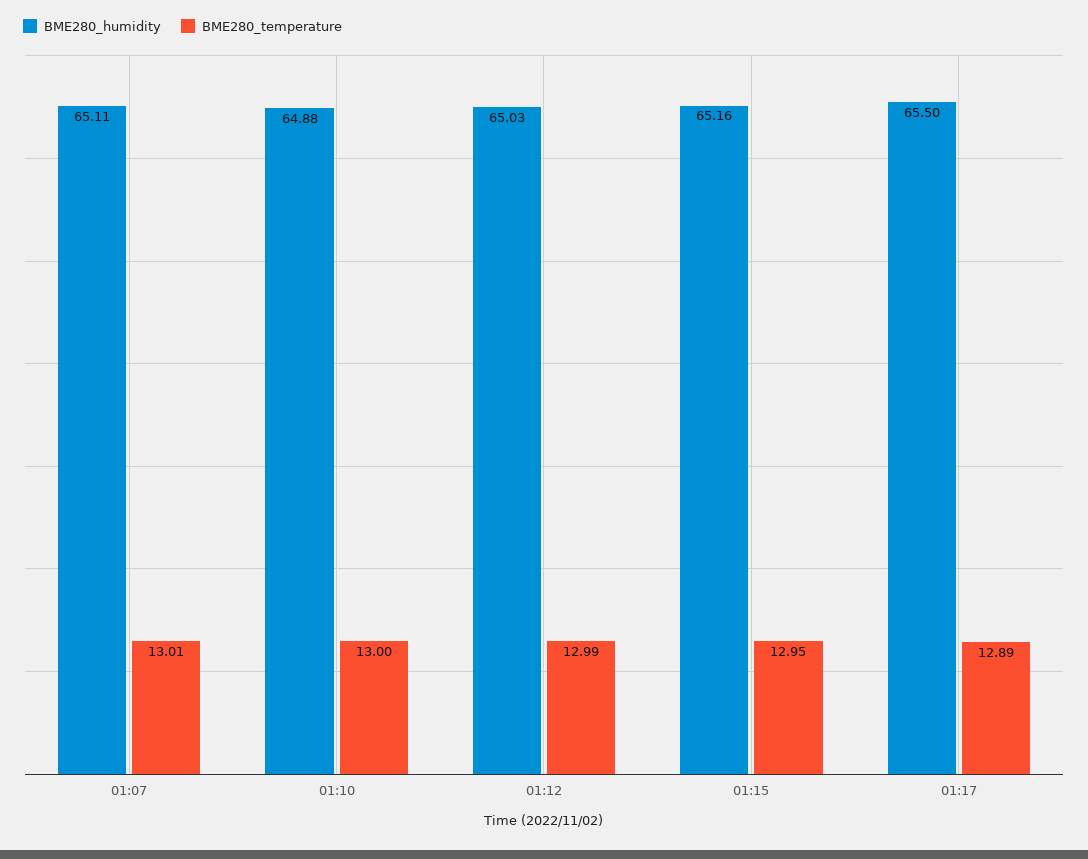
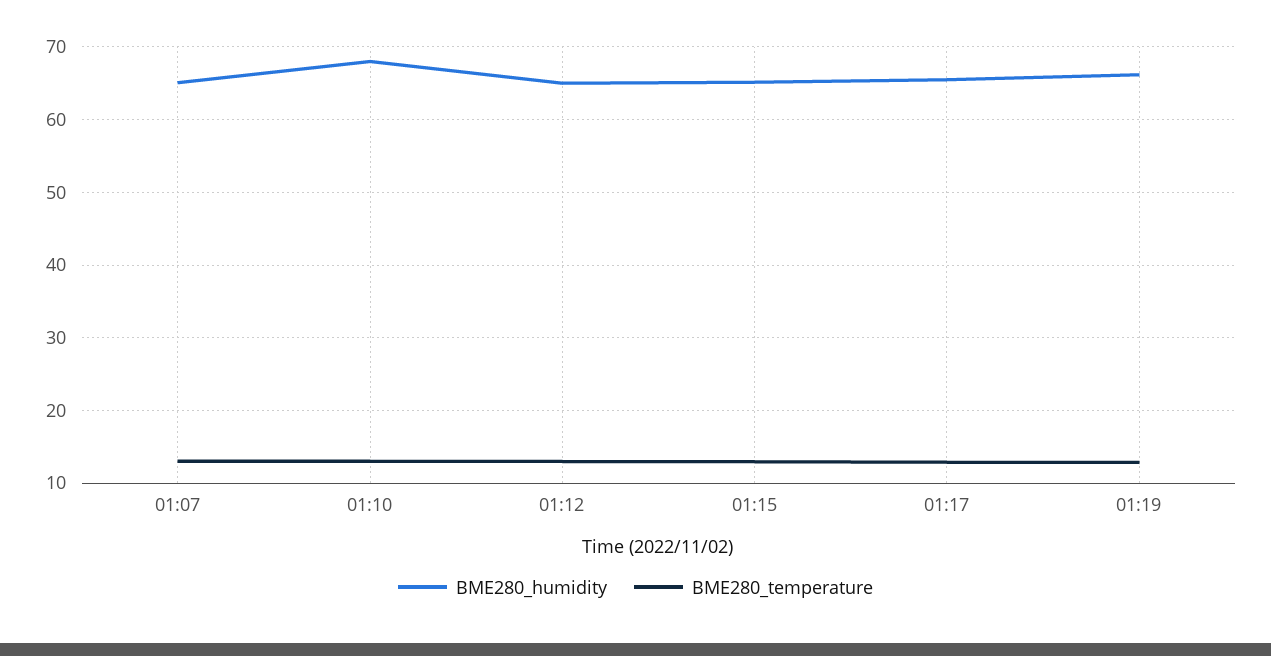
BME280_humidity, 01:10: 64.88 -> 68
BME280_humidity, 01:19: none -> 66
BME280_temperature, 01:19: none -> 13

